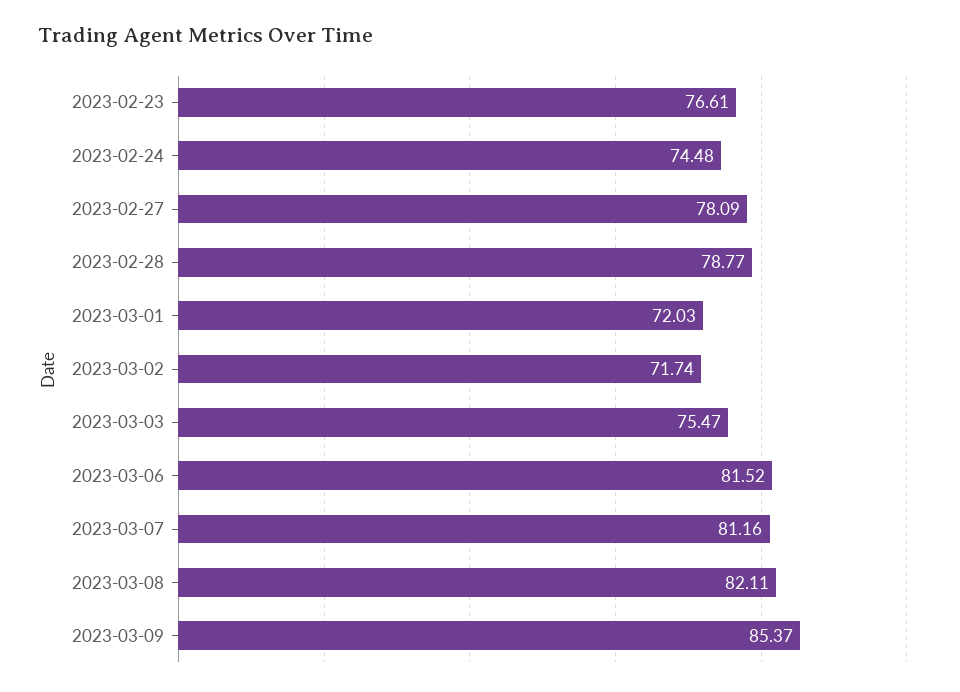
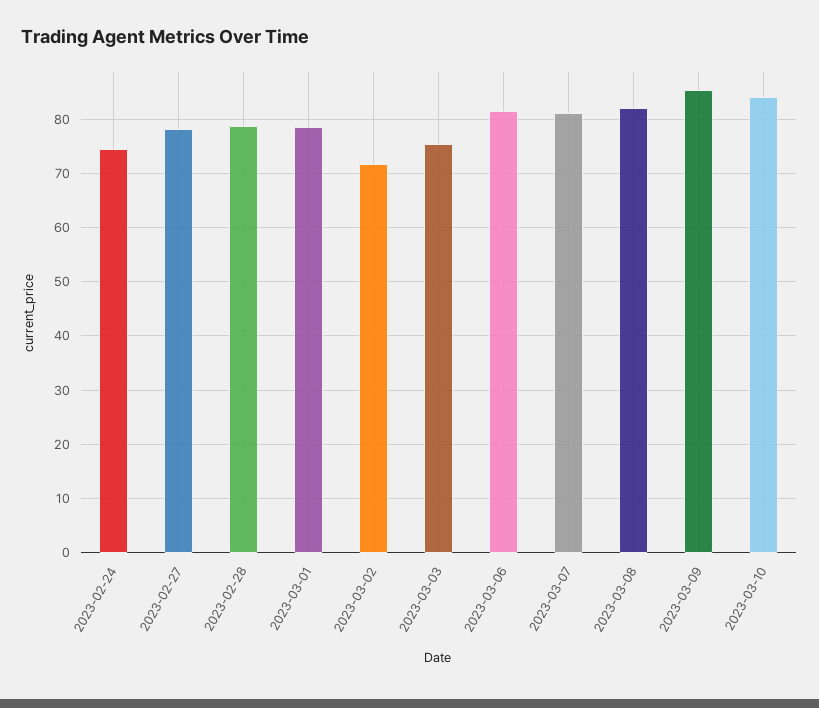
2023-02-23: 76.61 -> none
2023-03-01: 72.03 -> 78
2023-03-10: none -> 84

